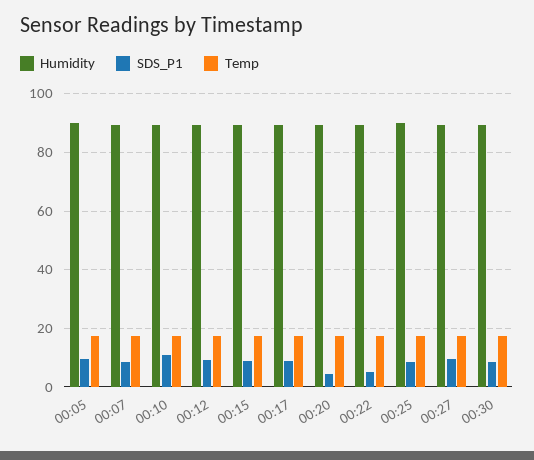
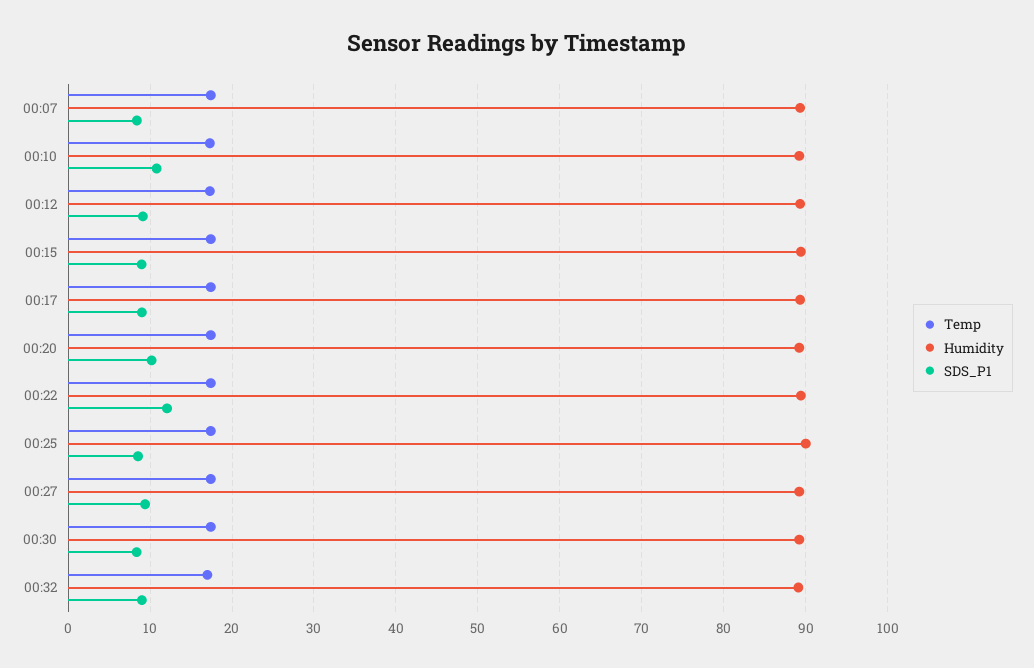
Humidity, 00:05: 90 -> none
SDS_P1, 00:05: 10 -> none
Temp, 00:05: 17.5 -> none
SDS_P1, 00:20: 5 -> 10
SDS_P1, 00:22: 5 -> 12
Temp, 00:32: none -> 17
Humidity, 00:32: none -> 89
SDS_P1, 00:32: none -> 9

